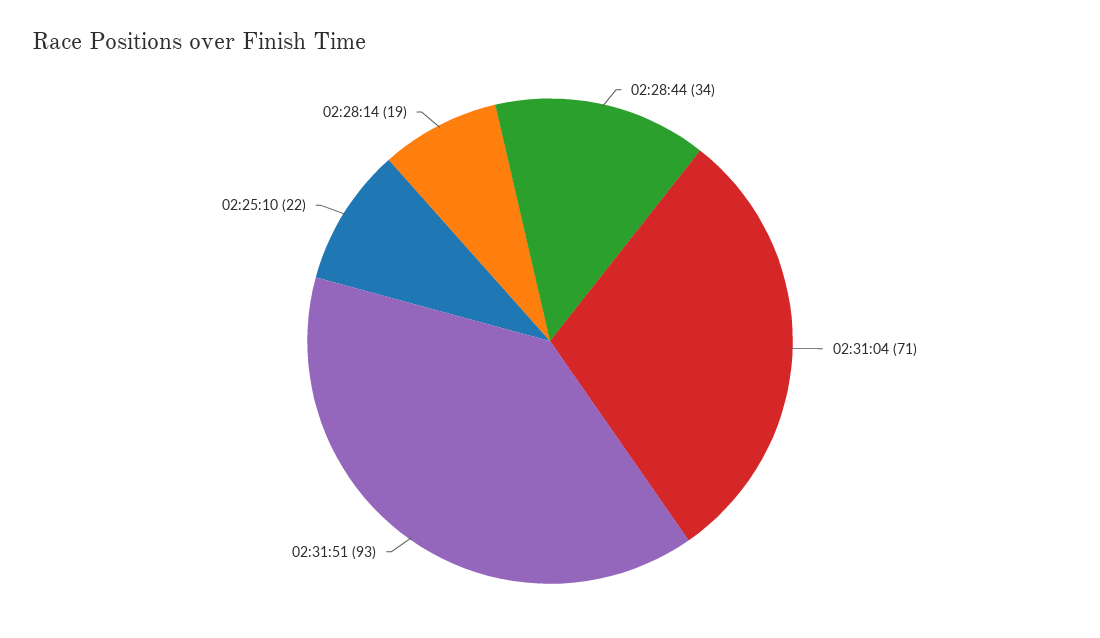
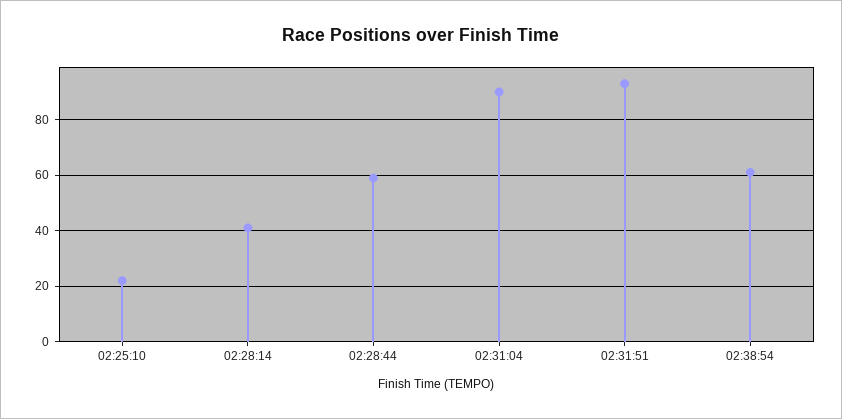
02:28:44: 34 -> 60
02:31:04: 71 -> 90
02:28:14: 19 -> 40
02:38:54: none -> 60

